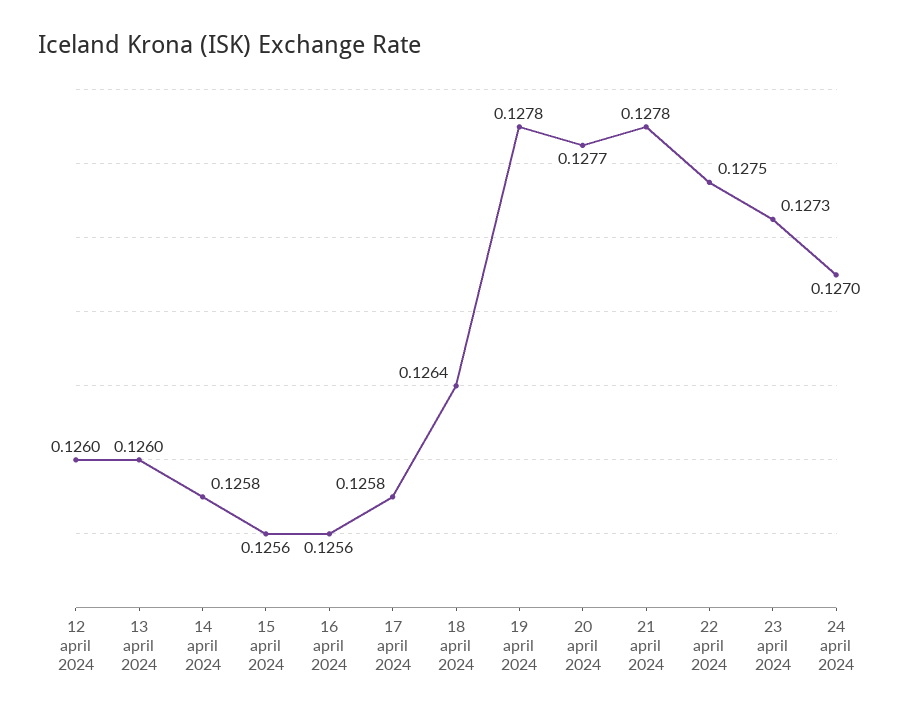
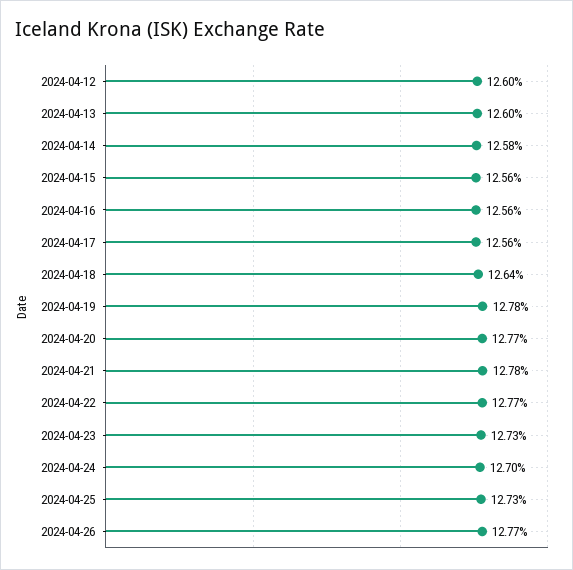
17 april 2024: 0.1258 -> 0.1256
22 april 2024: 0.1275 -> 0.1277
2024-04-25: none -> 0.1273
2024-04-26: none -> 0.1277

